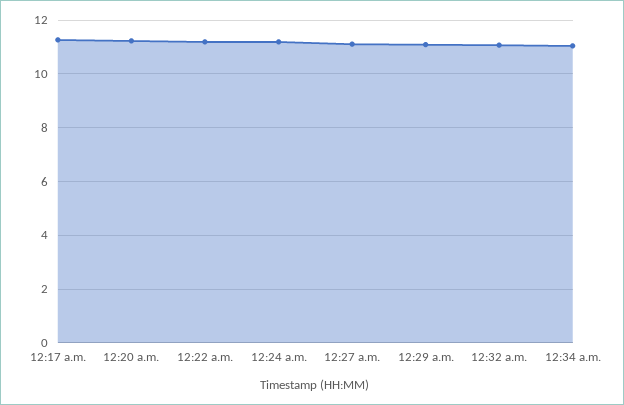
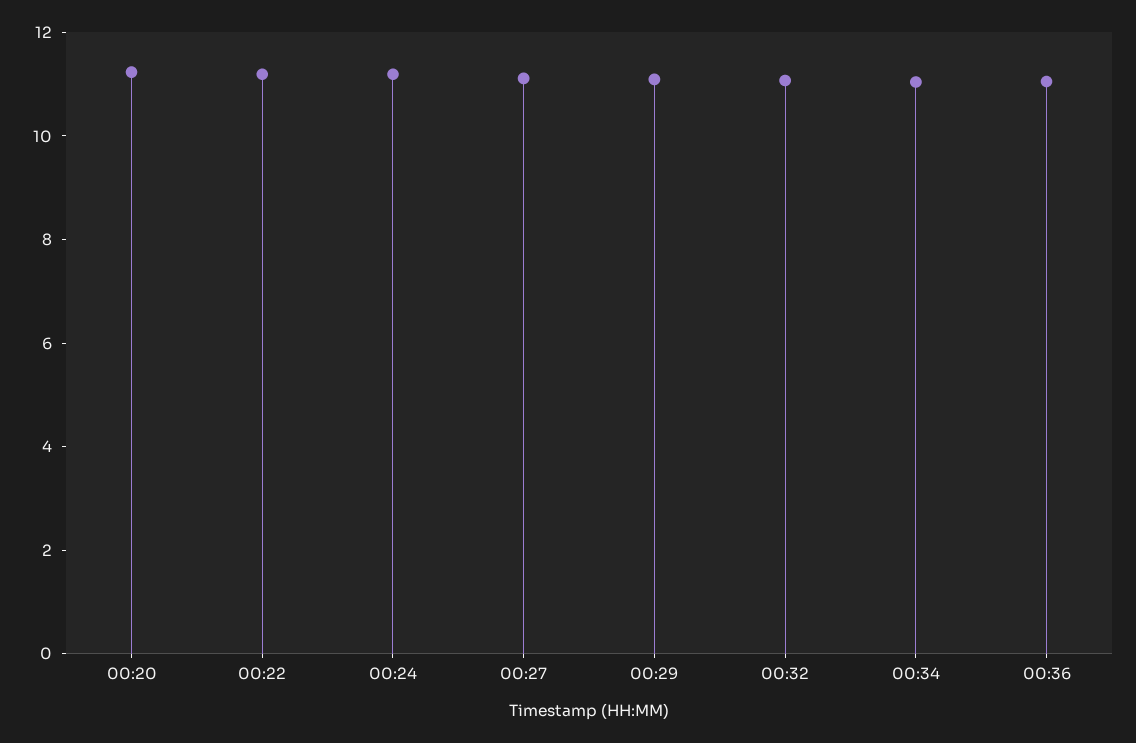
12:17 a.m.: 11.25 -> none
00:36: none -> 11

